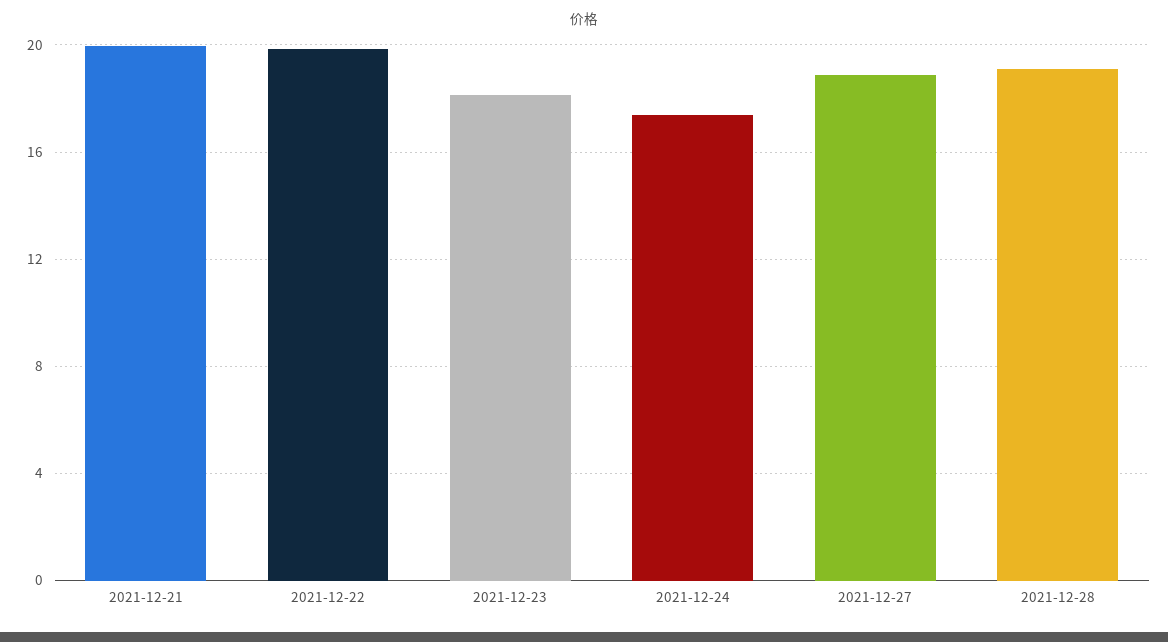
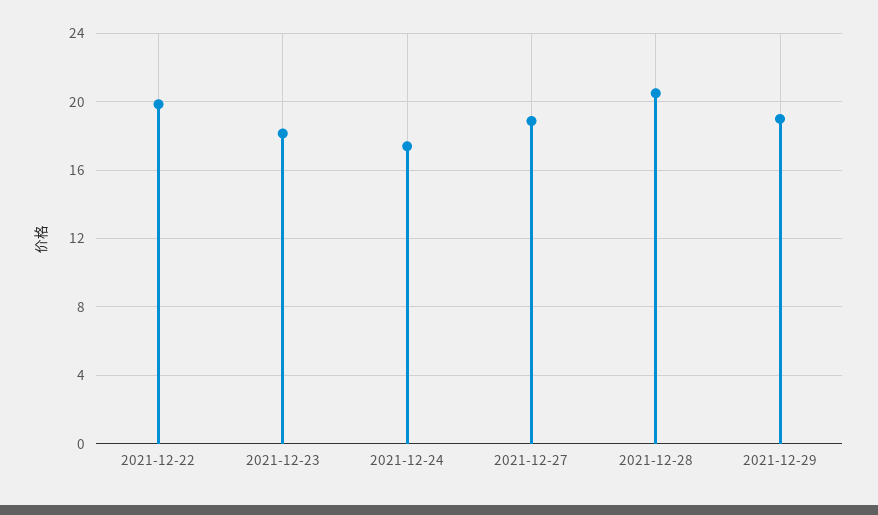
2021-12-21: 20 -> none
2021-12-28: 19 -> 20.5
2021-12-29: none -> 19

